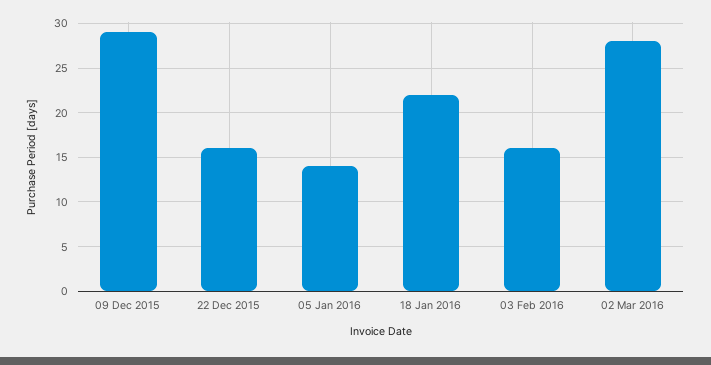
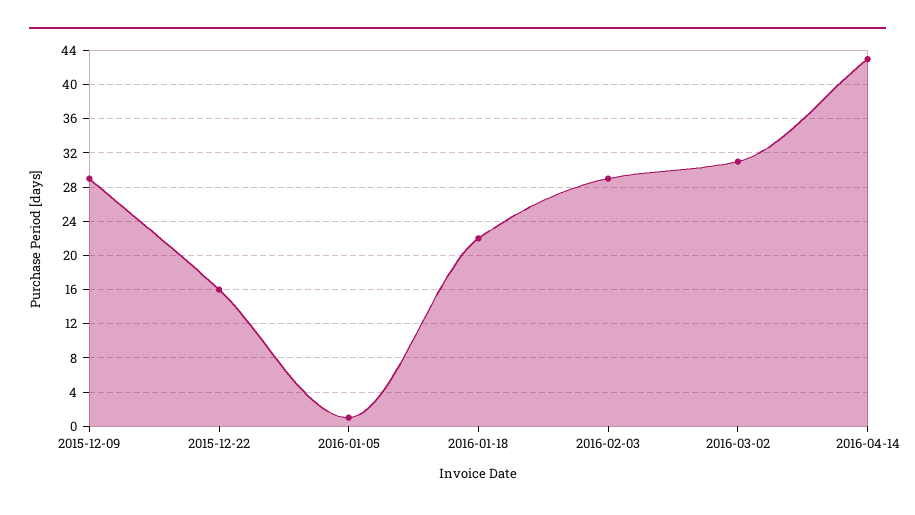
05 Jan 2016: 14 -> 1
03 Feb 2016: 16 -> 29
02 Mar 2016: 28 -> 31
2016-04-14: none -> 43

